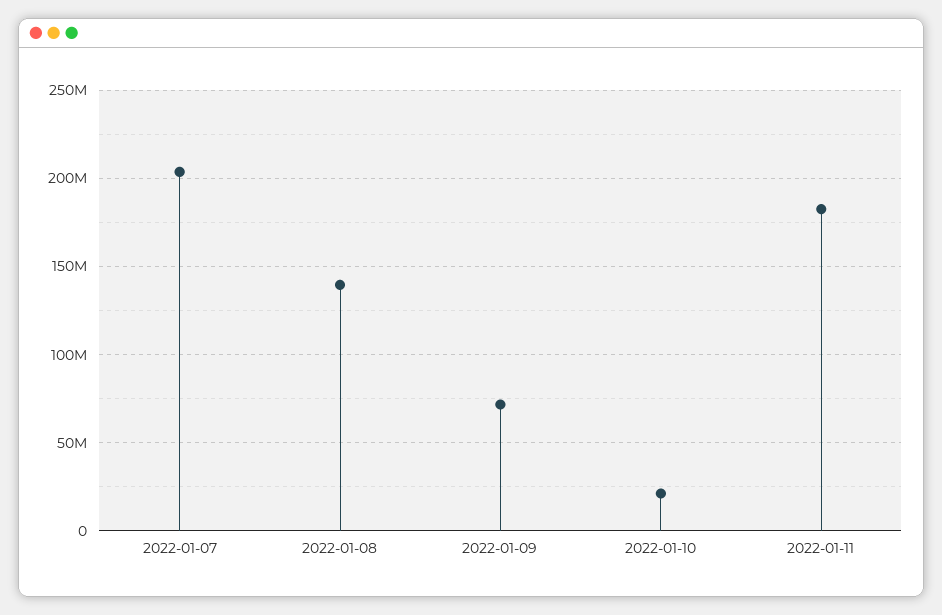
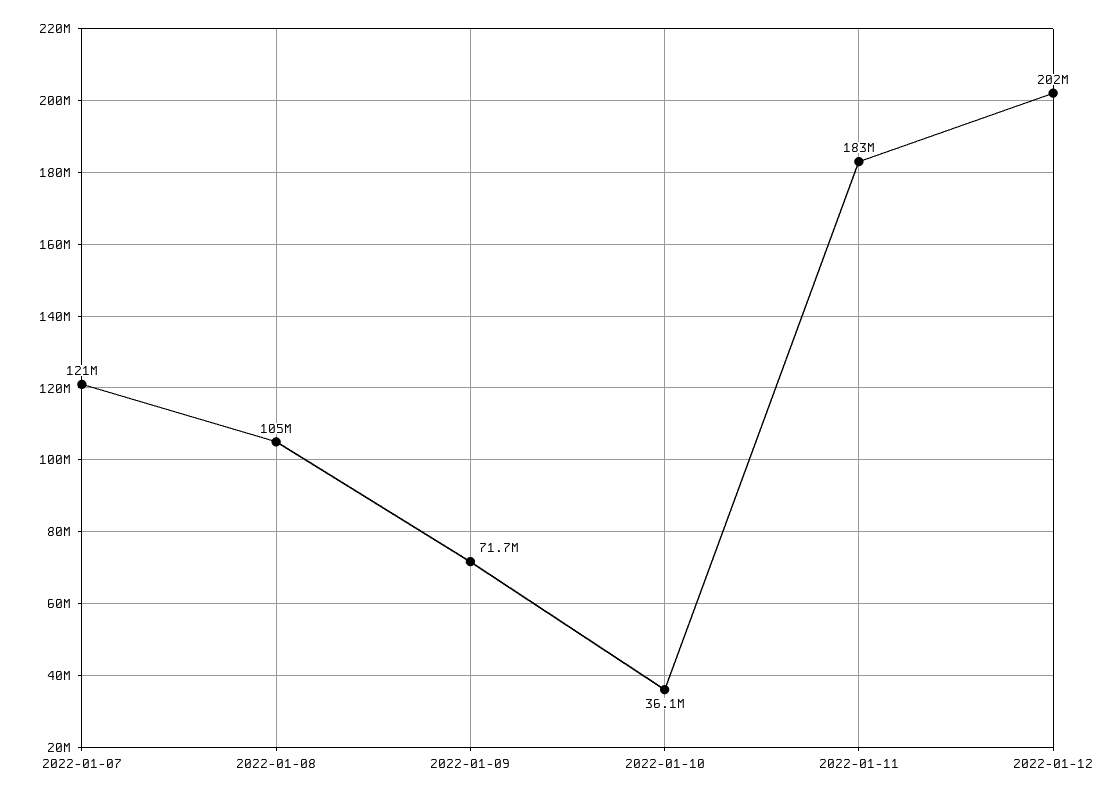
2022-01-07: 205000000 -> 121000000
2022-01-08: 140000000 -> 105000000
2022-01-10: 20000000 -> 36100000
2022-01-12: none -> 202000000

